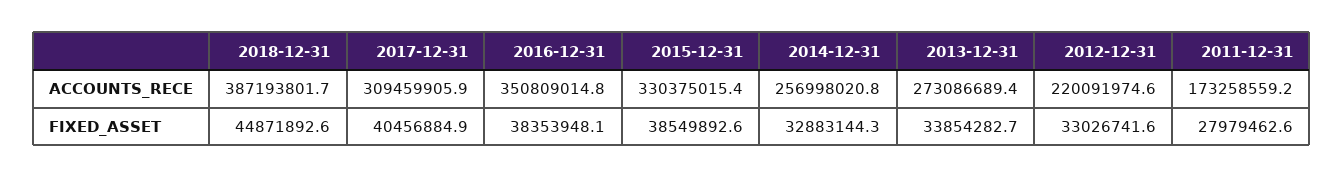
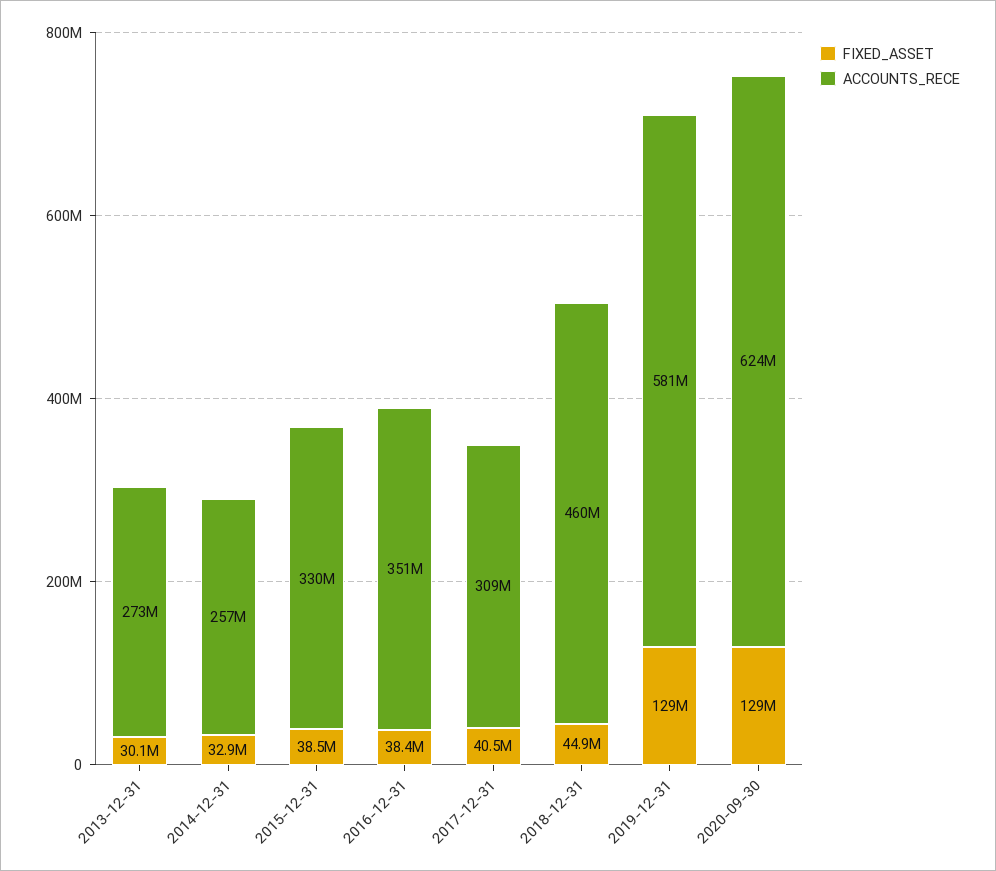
ACCOUNTS_RECE, 2018-12-31: 387193801.7 -> 460000000
ACCOUNTS_RECE, 2012-12-31: 220091974.6 -> none
ACCOUNTS_RECE, 2011-12-31: 173258559.2 -> none
FIXED_ASSET, 2013-12-31: 33854282.7 -> 30100000
FIXED_ASSET, 2012-12-31: 33026741.6 -> none
FIXED_ASSET, 2011-12-31: 27979462.6 -> none
FIXED_ASSET, 2019-12-31: none -> 129000000
ACCOUNTS_RECE, 2019-12-31: none -> 581000000
FIXED_ASSET, 2020-09-30: none -> 129000000
ACCOUNTS_RECE, 2020-09-30: none -> 624000000

